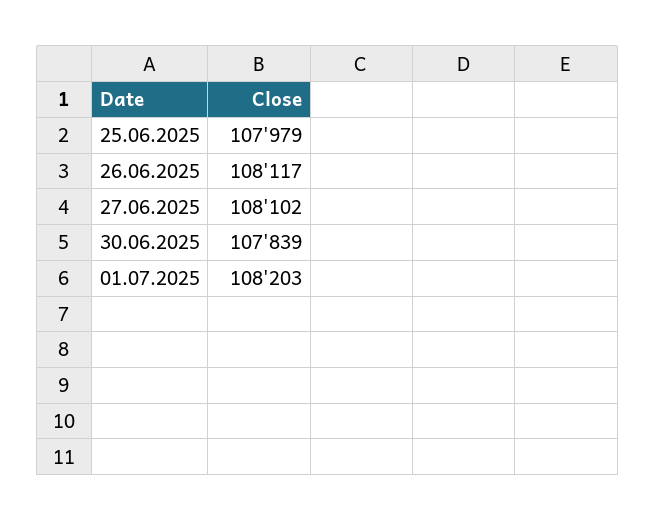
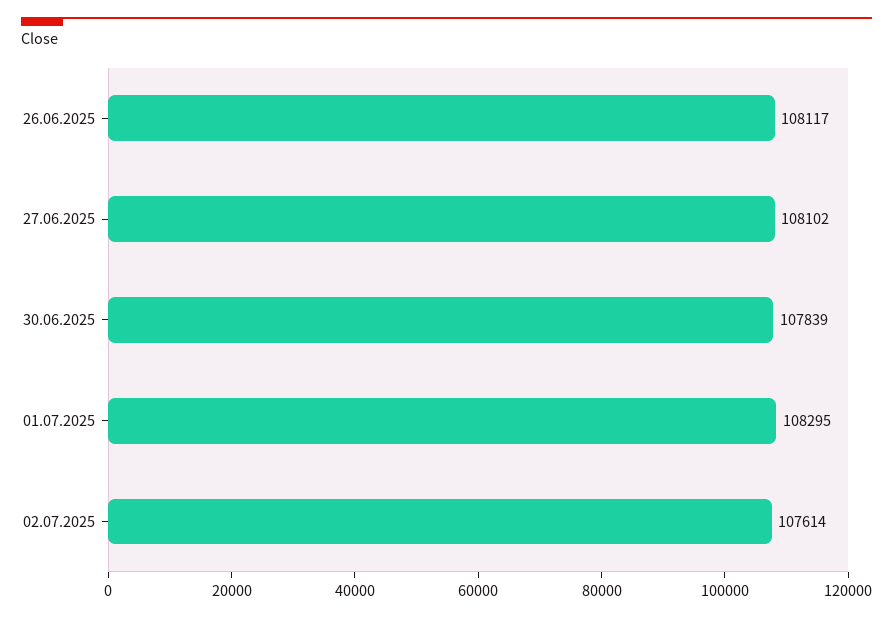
25.06.2025: 107979 -> none
01.07.2025: 108203 -> 108295
02.07.2025: none -> 107614

